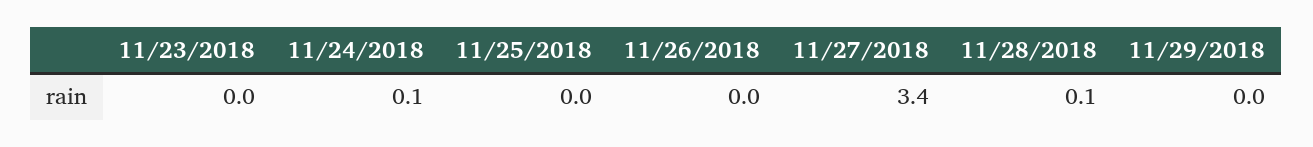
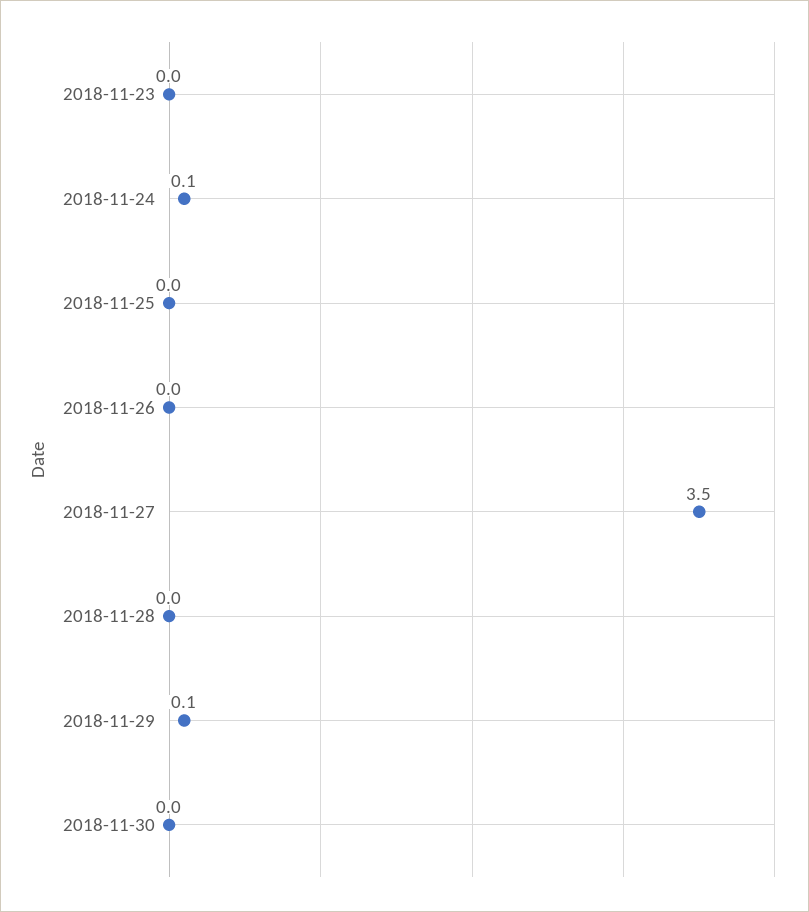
11/27/2018: 3.4 -> 3.5
11/28/2018: 0.1 -> 0
11/29/2018: 0 -> 0.1
2018-11-30: none -> 0

